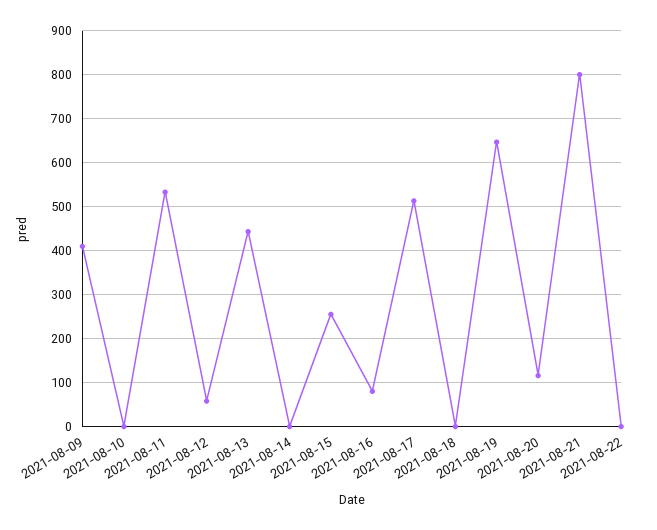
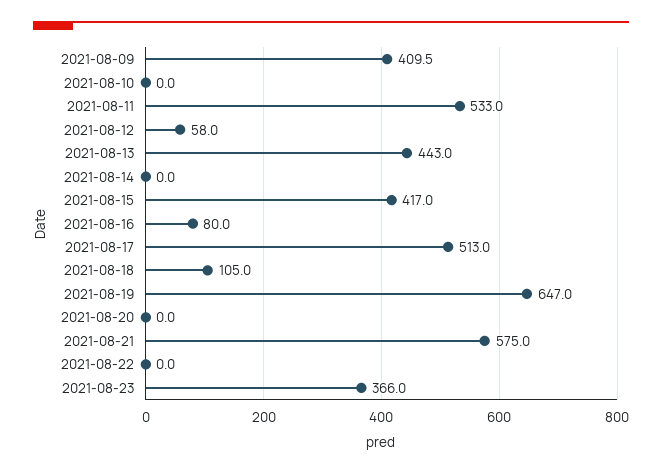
2021-08-15: 260 -> 417
2021-08-18: 0 -> 105
2021-08-20: 120 -> 0
2021-08-21: 800 -> 575
2021-08-23: none -> 366

